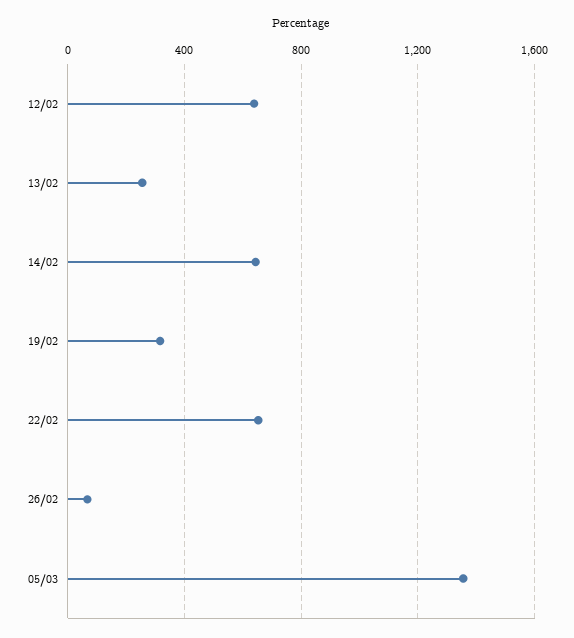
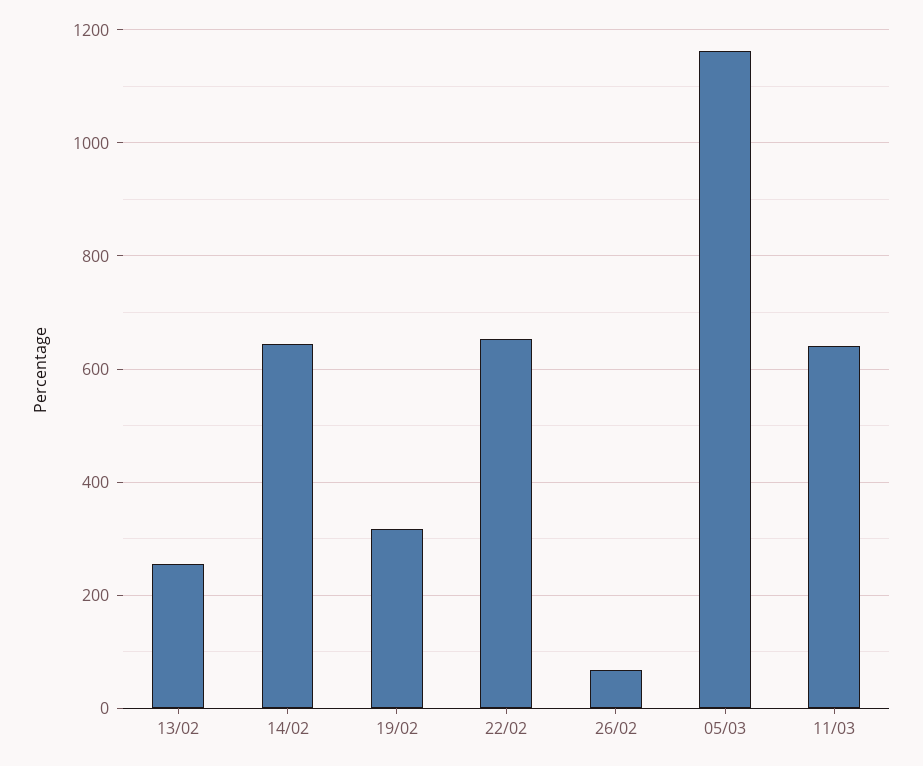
12/02: 650 -> none
05/03: 1350 -> 1160
11/03: none -> 640

